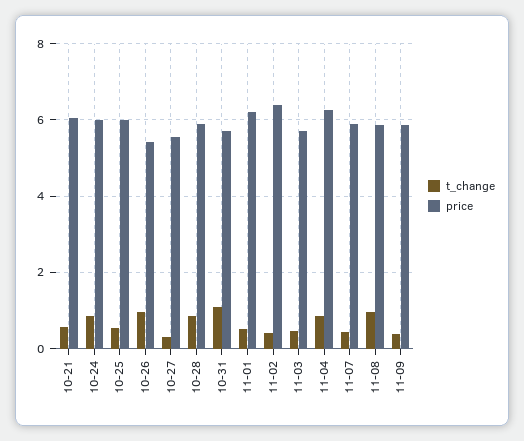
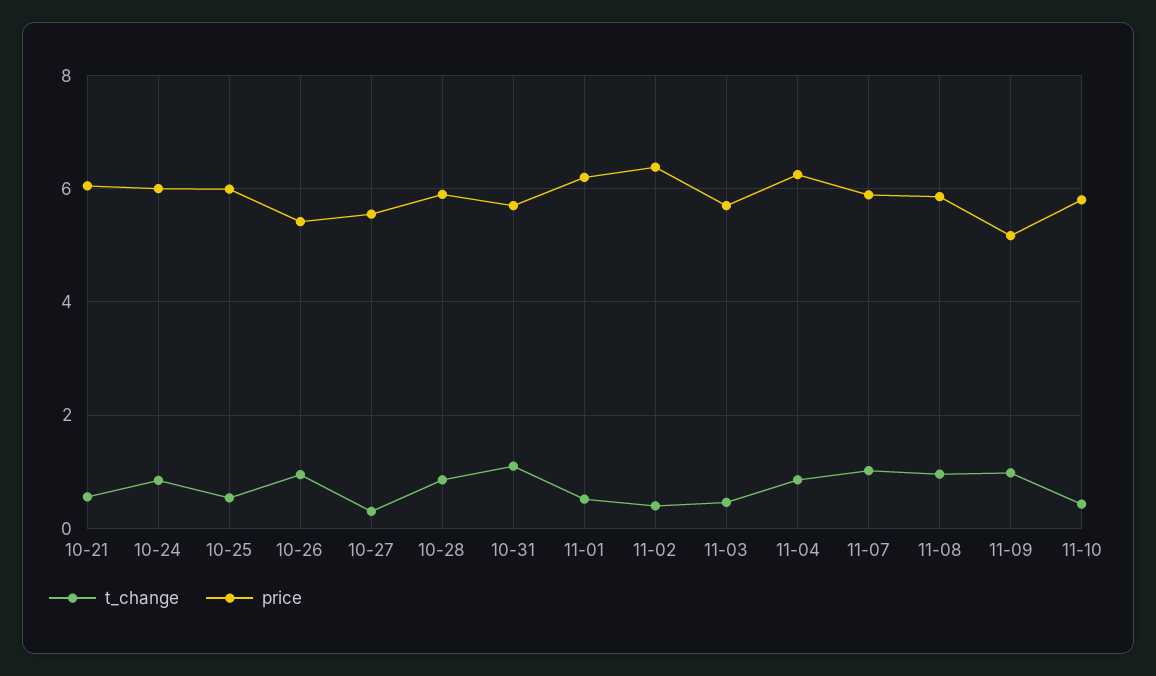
t_change, 11-07: 0.4 -> 1
t_change, 11-09: 0.4 -> 1
price, 11-09: 5.8 -> 5.2
t_change, 11-10: none -> 0.4
price, 11-10: none -> 5.8

